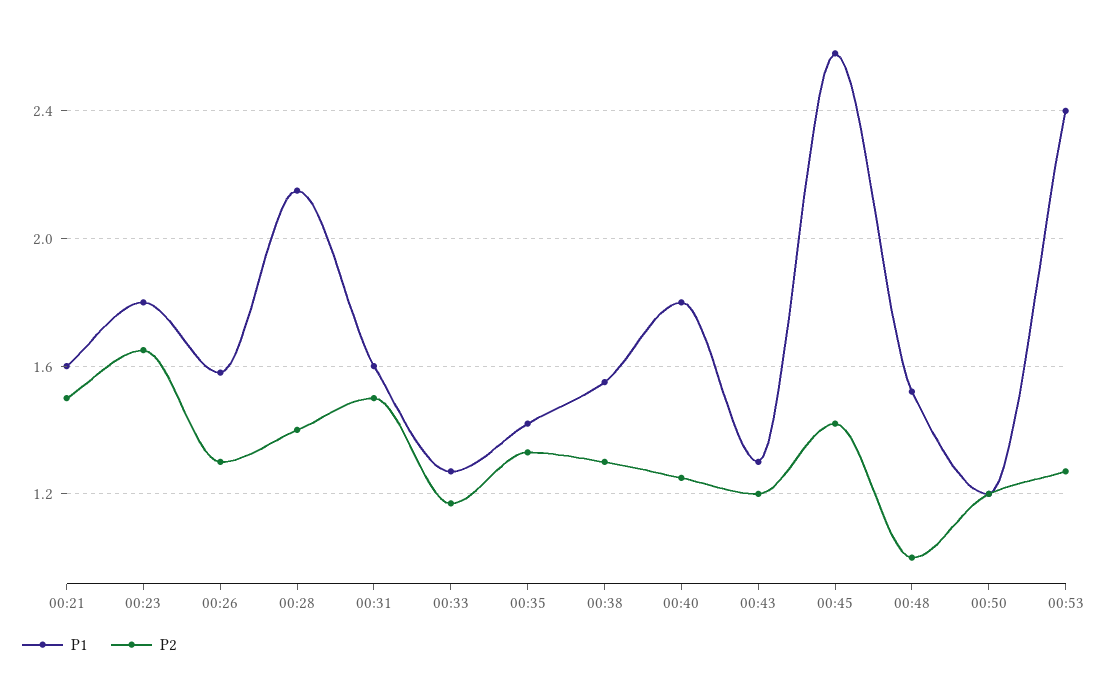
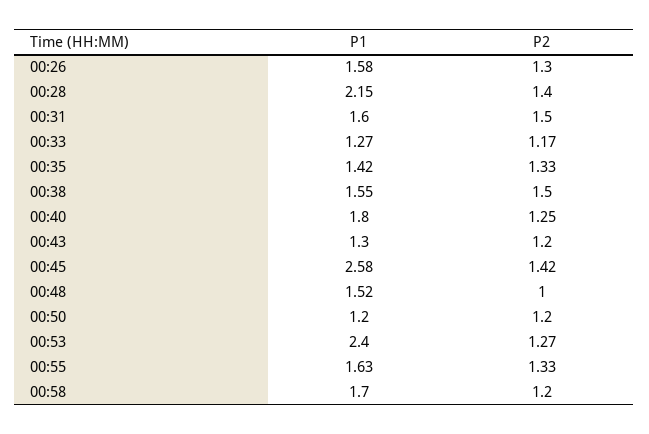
P1, 00:21: 1.6 -> none
P2, 00:21: 1.5 -> none
P1, 00:23: 1.8 -> none
P2, 00:23: 1.65 -> none
P2, 00:38: 1.3 -> 1.5
P1, 00:55: none -> 1.63
P2, 00:55: none -> 1.33
P1, 00:58: none -> 1.7
P2, 00:58: none -> 1.2

